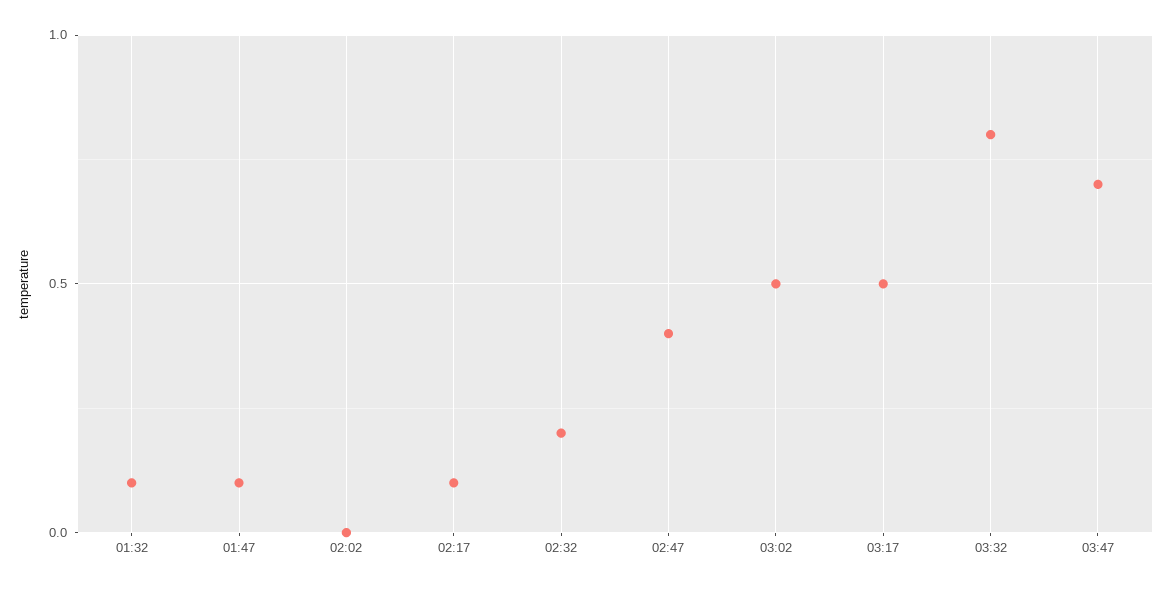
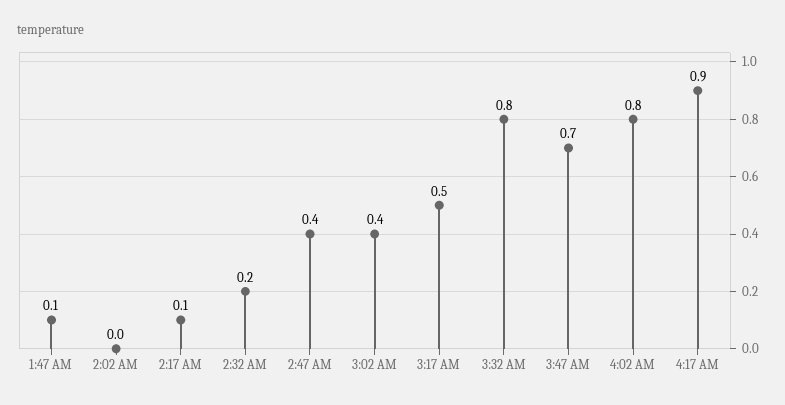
01:32: 0.1 -> none
03:02: 0.5 -> 0.4
4:02 AM: none -> 0.8
4:17 AM: none -> 0.9

